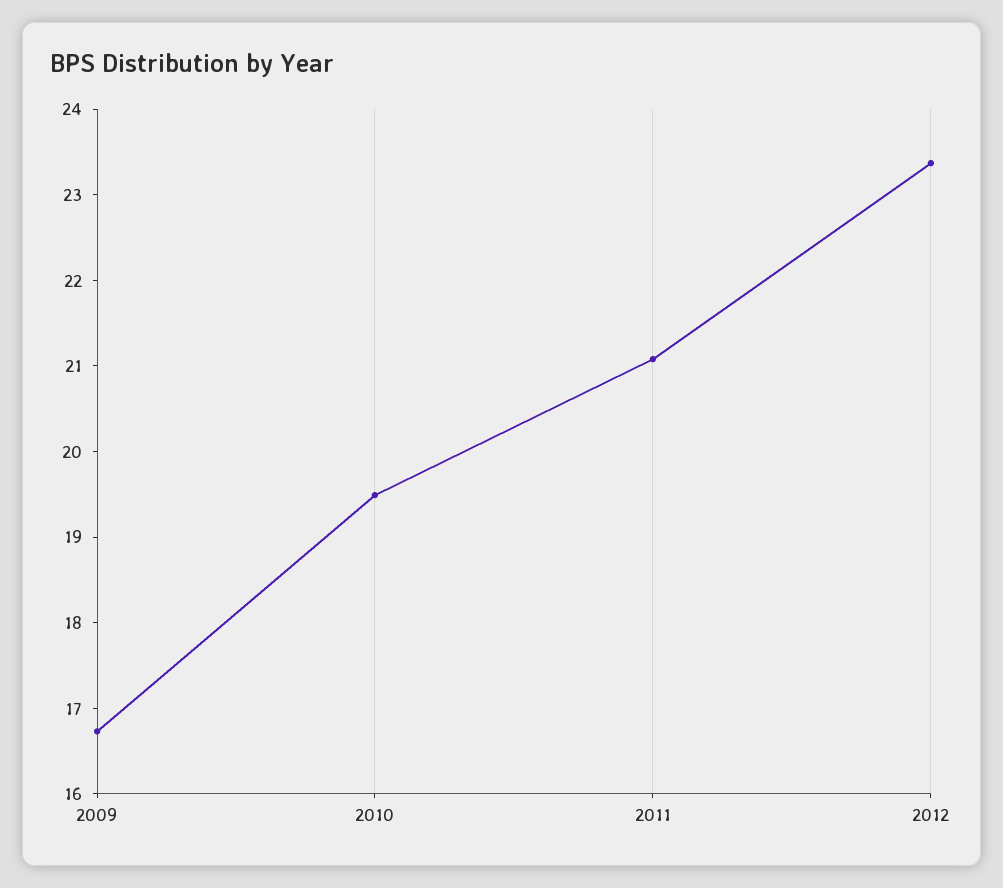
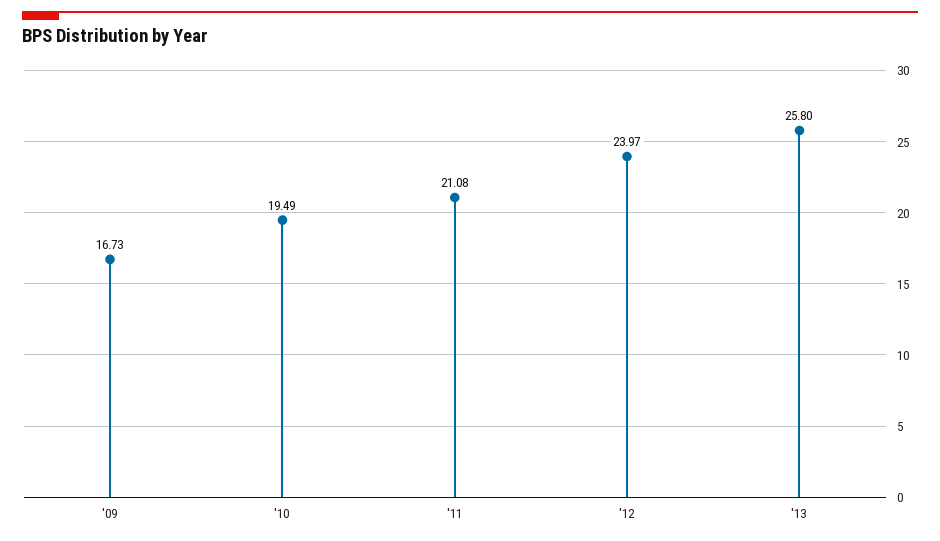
2012: 23.4 -> 23.97
'13: none -> 25.8

